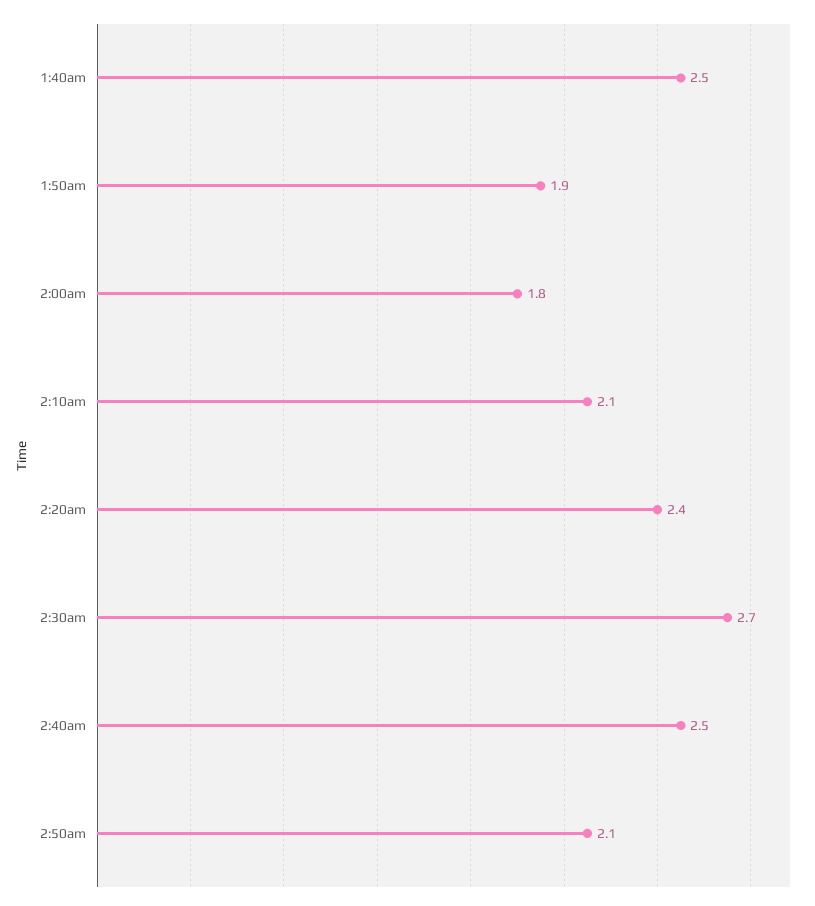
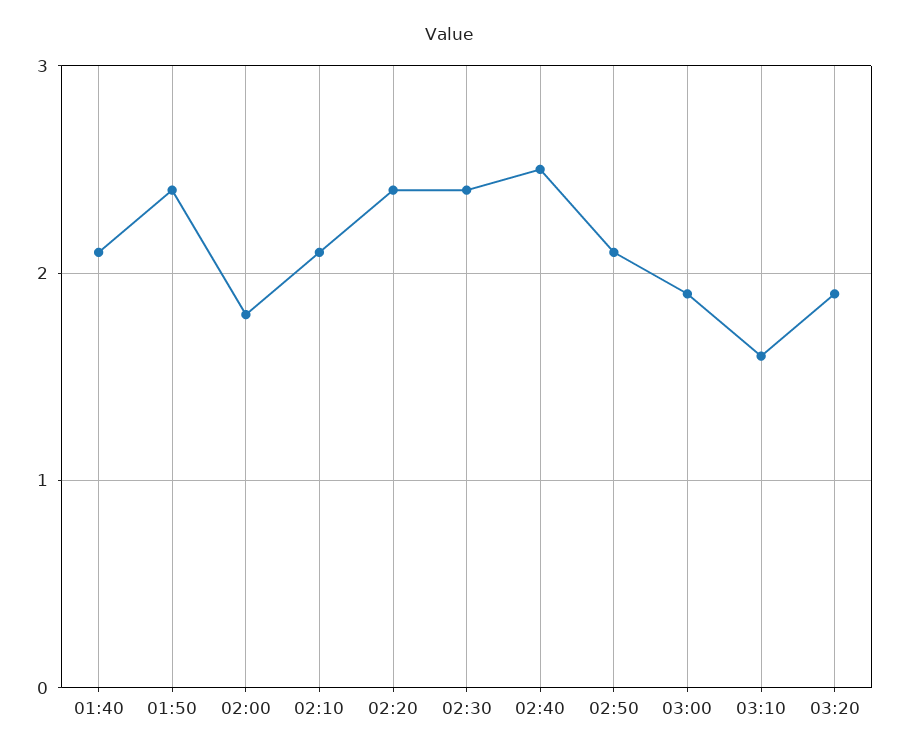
1:40am: 2.5 -> 2.1
1:50am: 1.9 -> 2.4
2:30am: 2.7 -> 2.4
03:00: none -> 1.9
03:10: none -> 1.6
03:20: none -> 1.9

